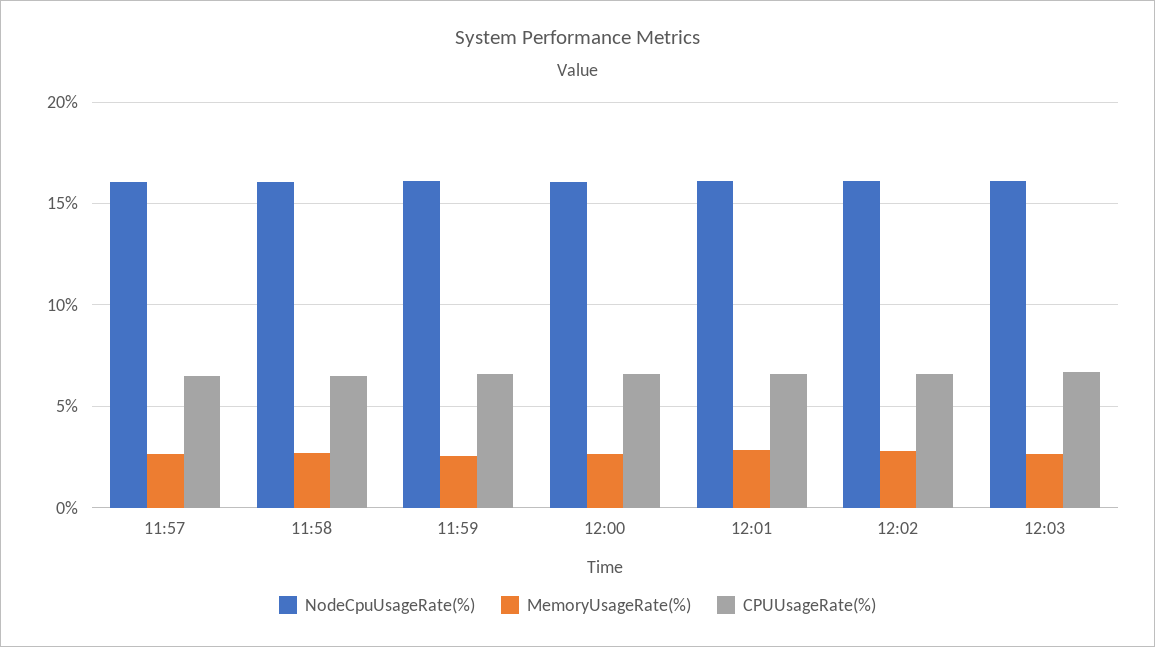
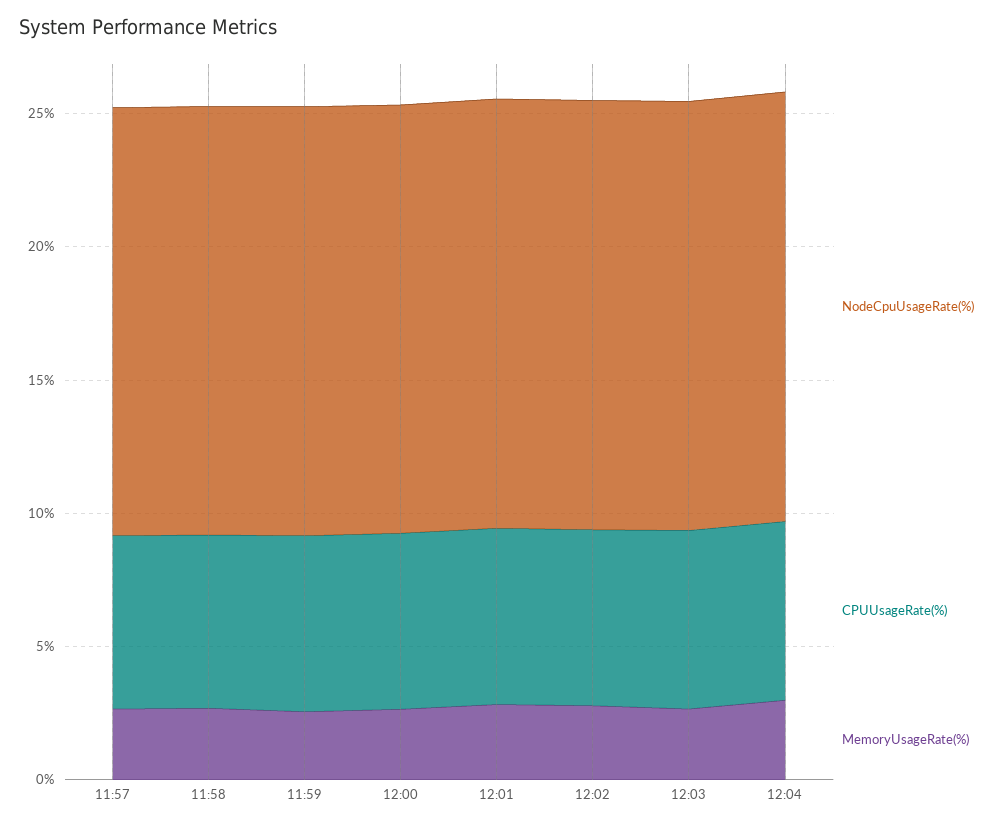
NodeCpuUsageRate(%), 12:04: none -> 16
CPUUsageRate(%), 12:04: none -> 7
MemoryUsageRate(%), 12:04: none -> 3

